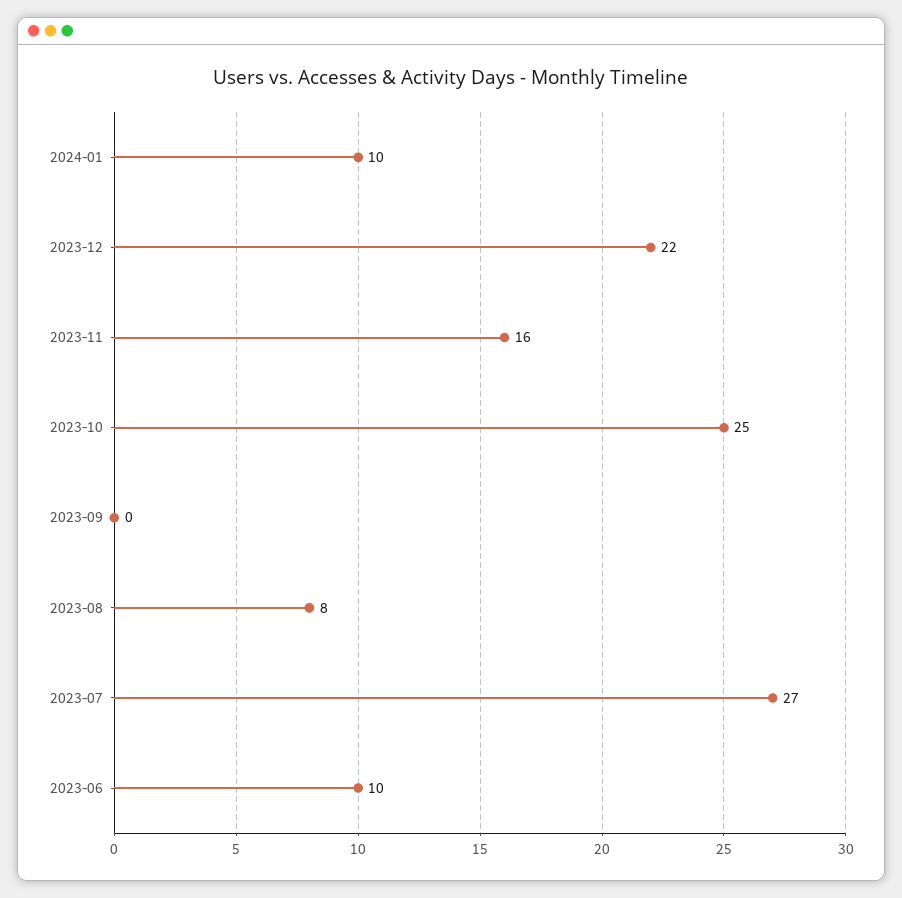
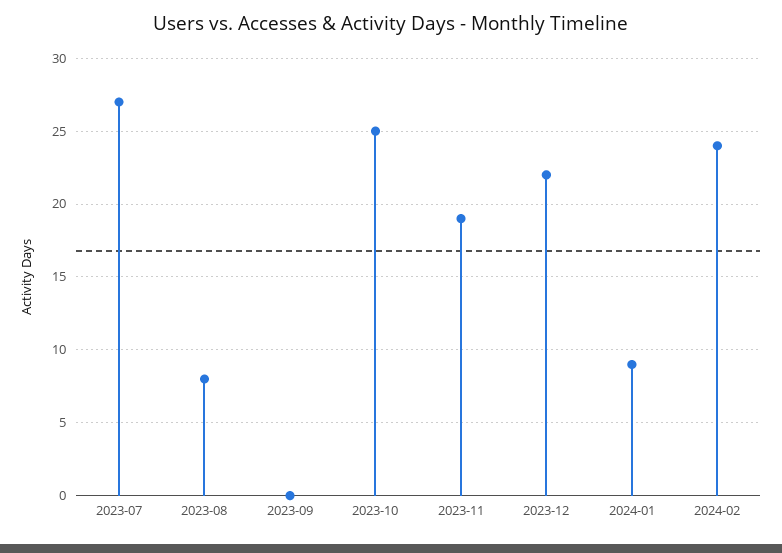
2024-01: 10 -> 9
2023-11: 16 -> 19
2023-06: 10 -> none
2024-02: none -> 24

